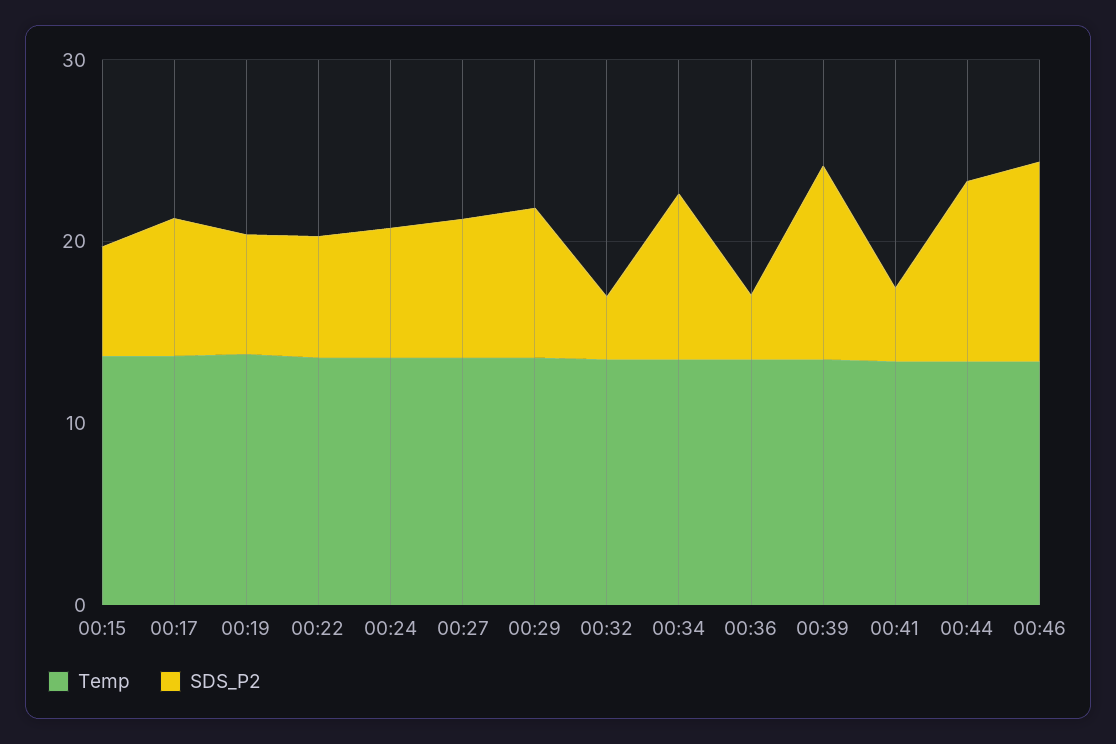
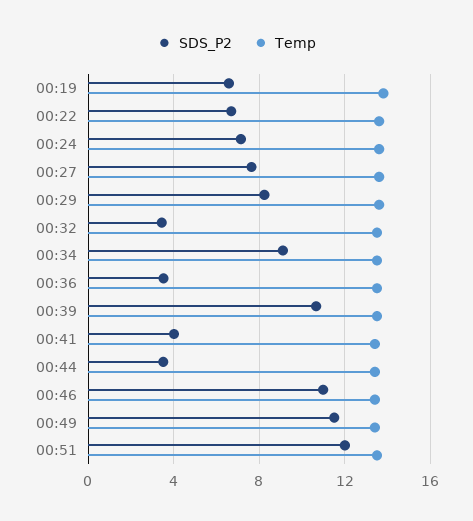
Temp, 00:15: 14 -> none
SDS_P2, 00:15: 6 -> none
Temp, 00:17: 14 -> none
SDS_P2, 00:17: 8 -> none
SDS_P2, 00:44: 10 -> 3.5
SDS_P2, 00:49: none -> 11.5
Temp, 00:49: none -> 13.5
SDS_P2, 00:51: none -> 12
Temp, 00:51: none -> 13.5

